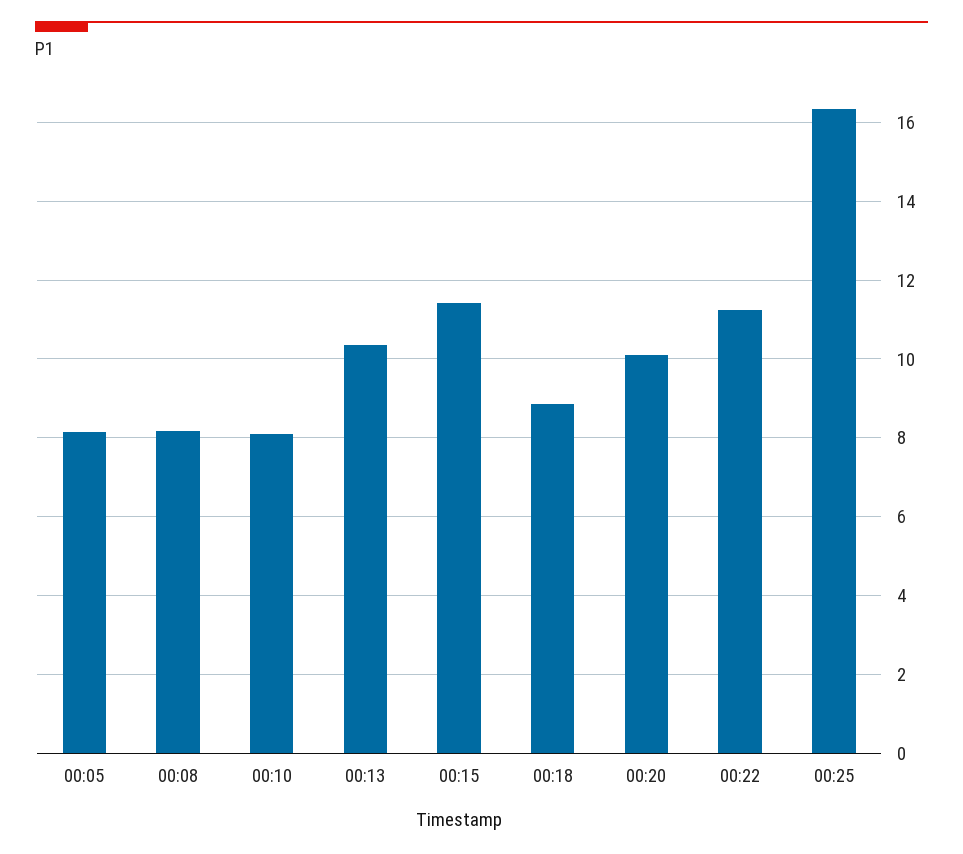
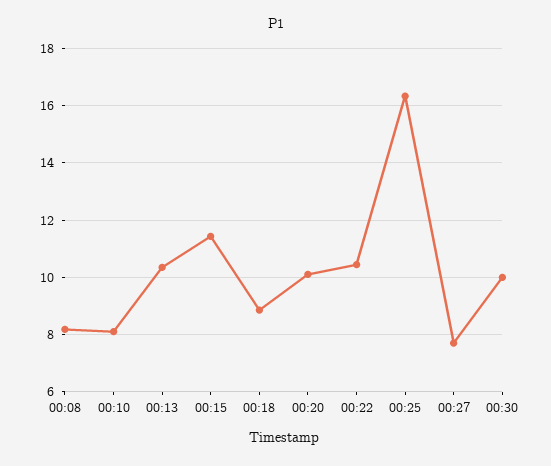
00:05: 8.2 -> none
00:22: 11.2 -> 10.5
00:27: none -> 7.75
00:30: none -> 10

